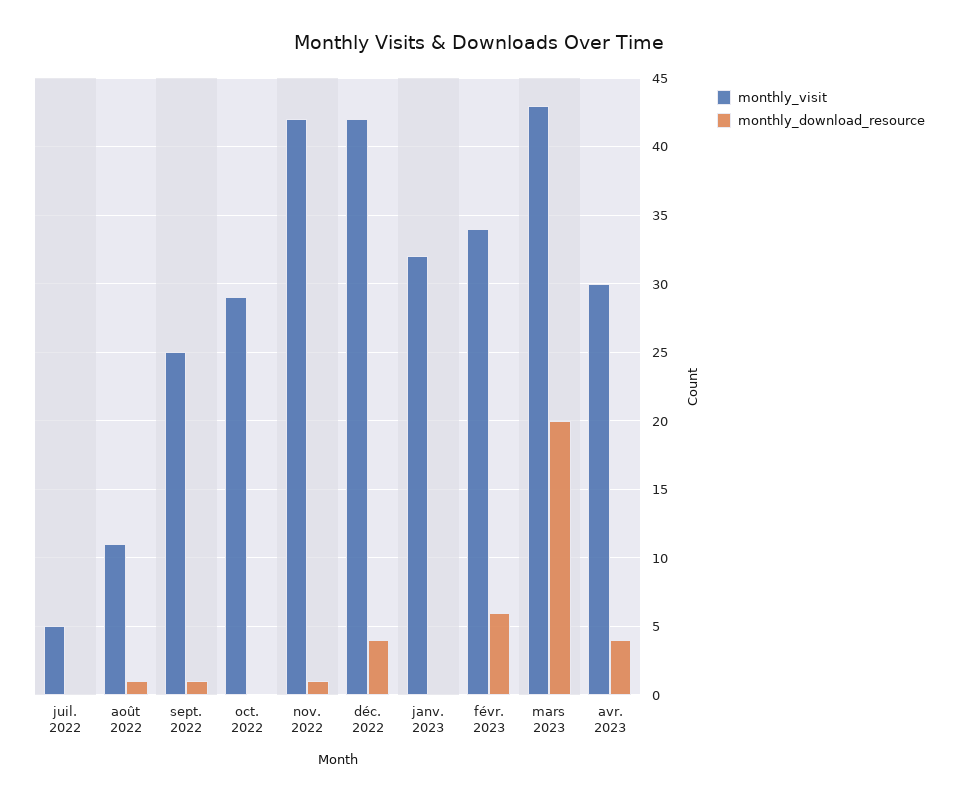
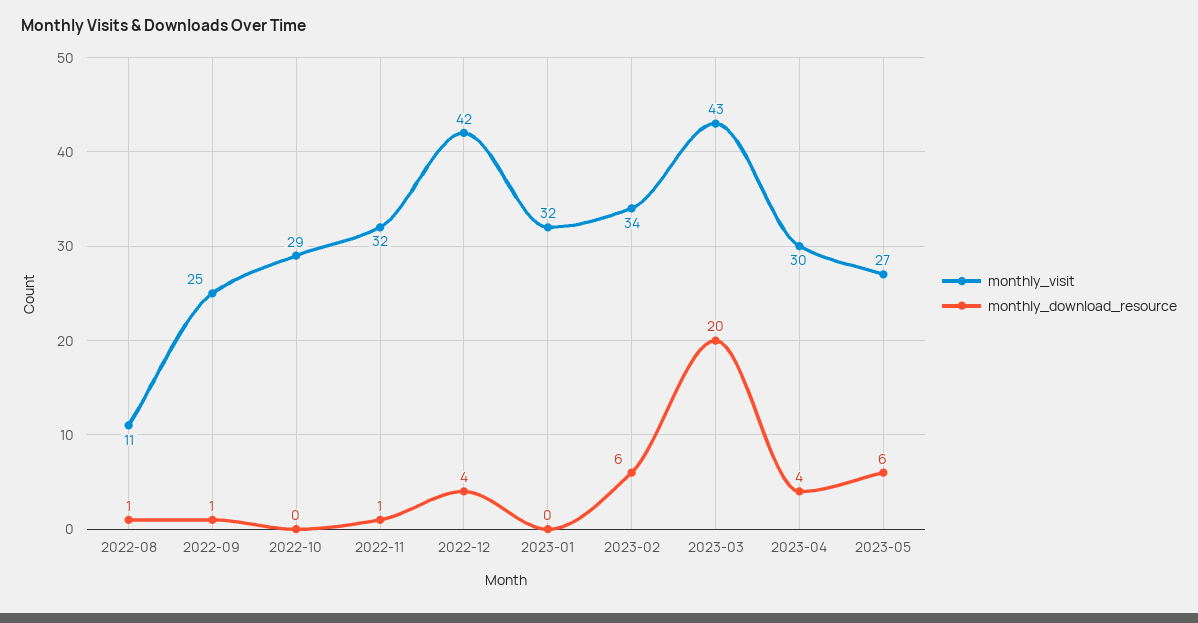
monthly_visit, juil. 2022: 5 -> none
monthly_download_resource, juil. 2022: 0 -> none
monthly_visit, nov. 2022: 42 -> 32
monthly_visit, 2023-05: none -> 27
monthly_download_resource, 2023-05: none -> 6

